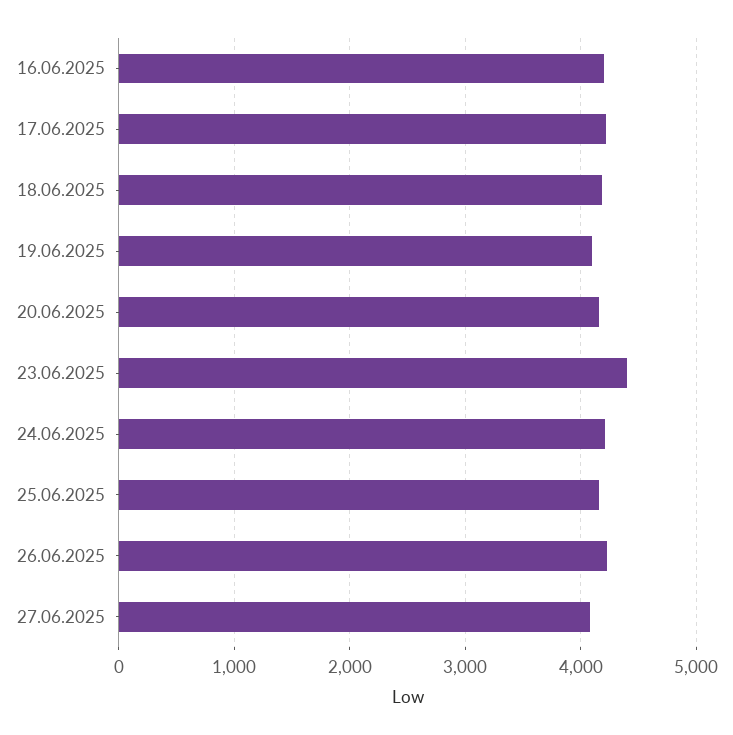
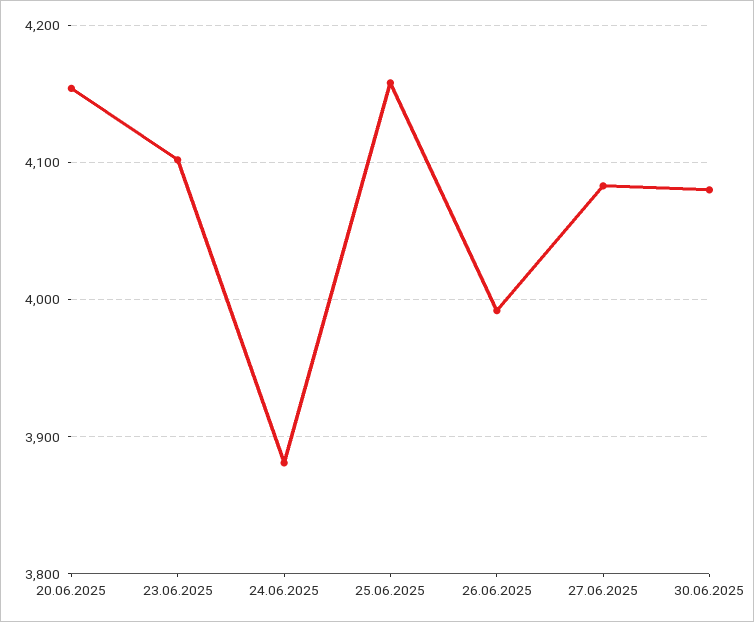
16.06.2025: 4200 -> none
17.06.2025: 4200 -> none
18.06.2025: 4200 -> none
19.06.2025: 4100 -> none
23.06.2025: 4400 -> 4100
24.06.2025: 4200 -> 3880
26.06.2025: 4200 -> 3990
30.06.2025: none -> 4080

